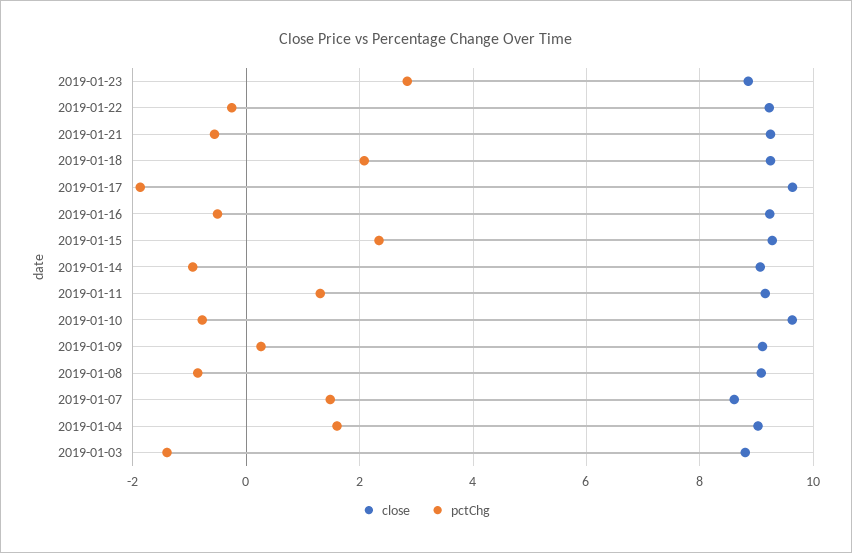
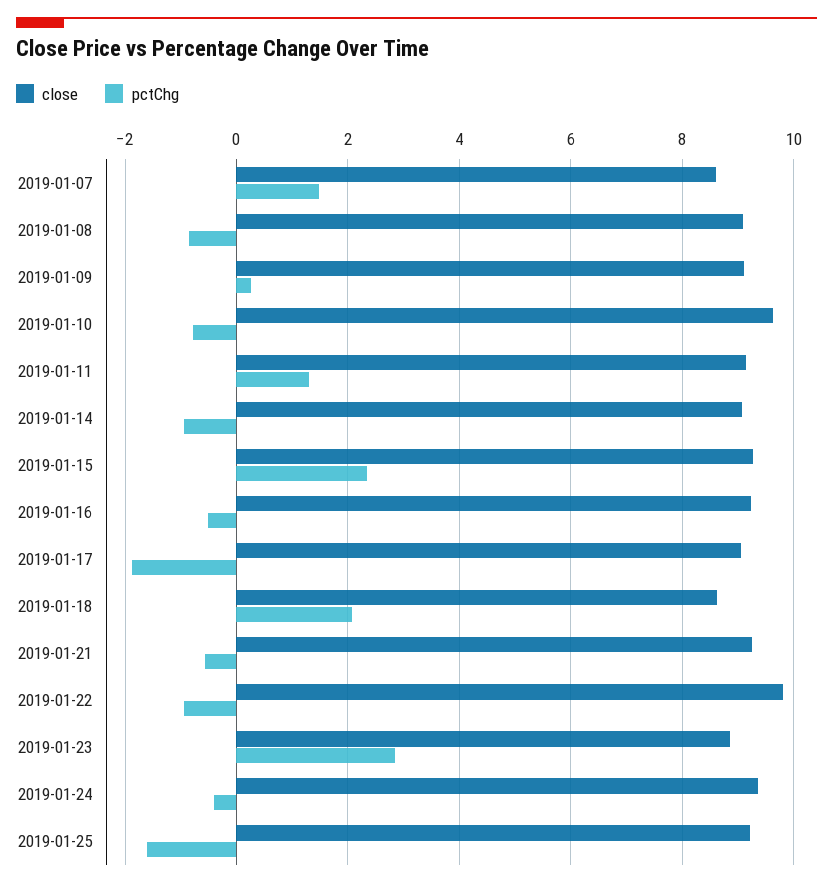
close, 2019-01-22: 9.2 -> 9.8
pctChg, 2019-01-22: -0.2 -> -1
close, 2019-01-18: 9.2 -> 8.6
close, 2019-01-17: 9.6 -> 9
close, 2019-01-04: 9 -> none
pctChg, 2019-01-04: 1.6 -> none
close, 2019-01-03: 8.8 -> none
pctChg, 2019-01-03: -1.4 -> none
close, 2019-01-24: none -> 9.4
pctChg, 2019-01-24: none -> -0.4
close, 2019-01-25: none -> 9.2
pctChg, 2019-01-25: none -> -1.6

